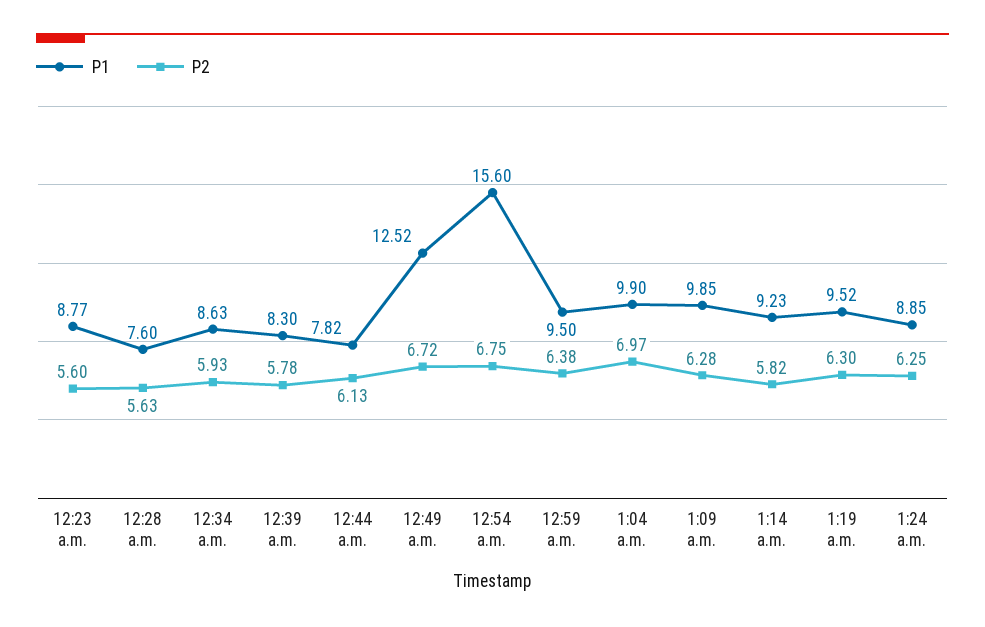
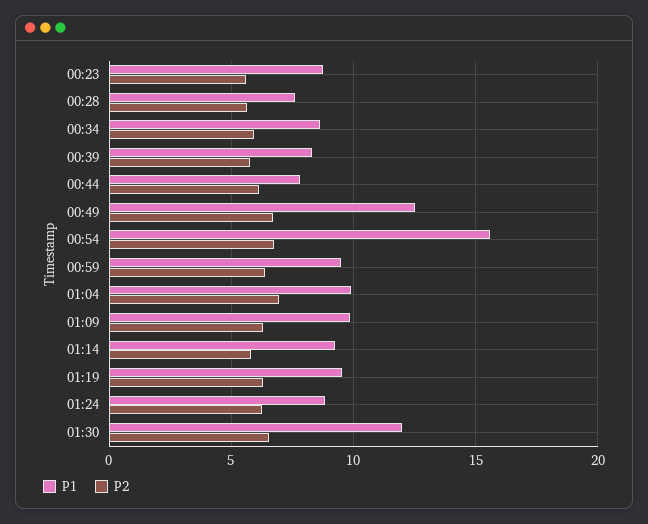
P1, 01:30: none -> 12
P2, 01:30: none -> 6.5

